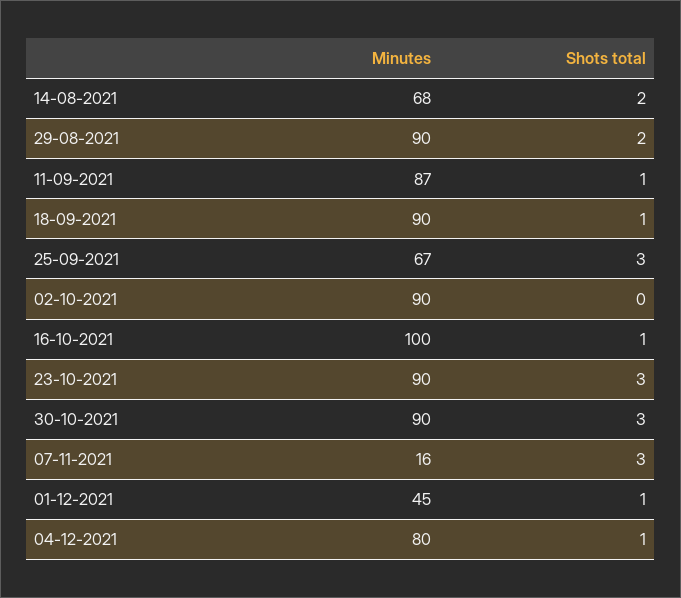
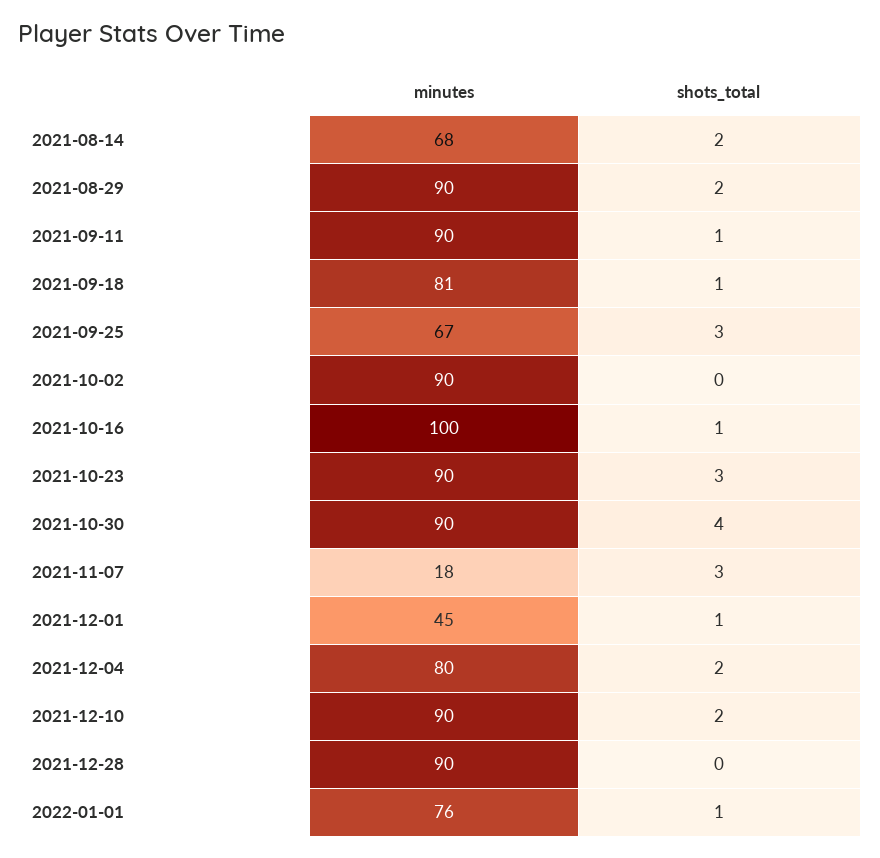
Minutes, 11-09-2021: 87 -> 90
Minutes, 18-09-2021: 90 -> 81
Shots total, 30-10-2021: 3 -> 4
Minutes, 07-11-2021: 16 -> 18
Shots total, 04-12-2021: 1 -> 2
Minutes, 2021-12-10: none -> 90
Shots total, 2021-12-10: none -> 2
Minutes, 2021-12-28: none -> 90
Shots total, 2021-12-28: none -> 0
Minutes, 2022-01-01: none -> 76
Shots total, 2022-01-01: none -> 1

